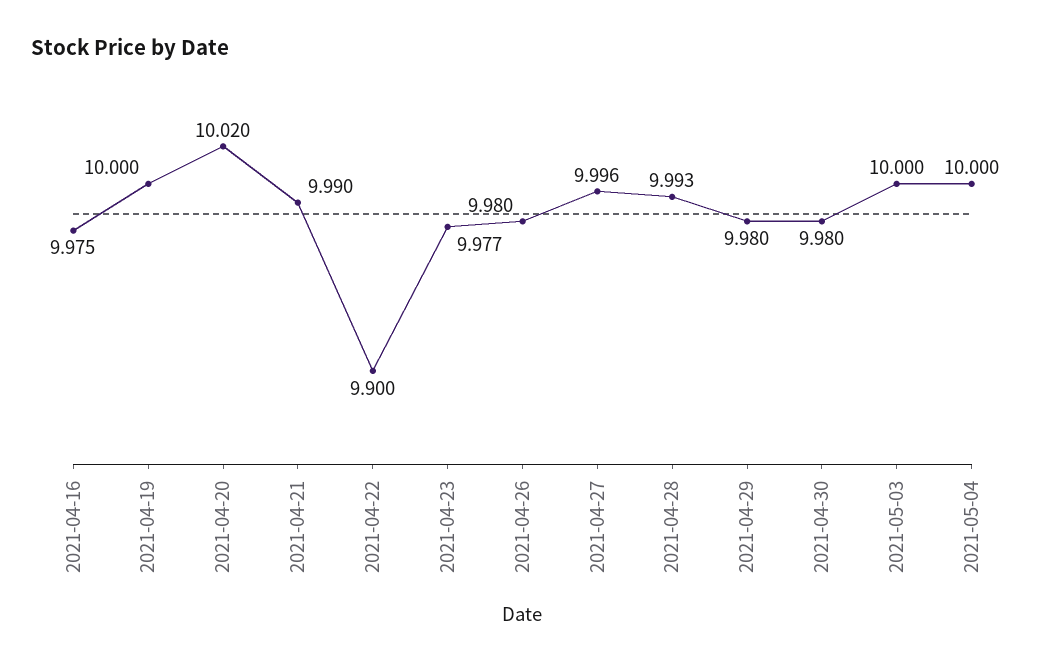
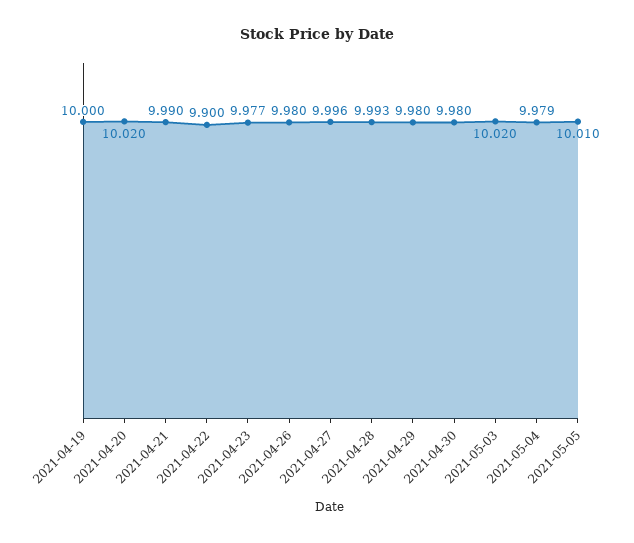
2021-04-16: 9.975 -> none
2021-05-03: 10 -> 10.02
2021-05-04: 10 -> 9.979
2021-05-05: none -> 10.01

